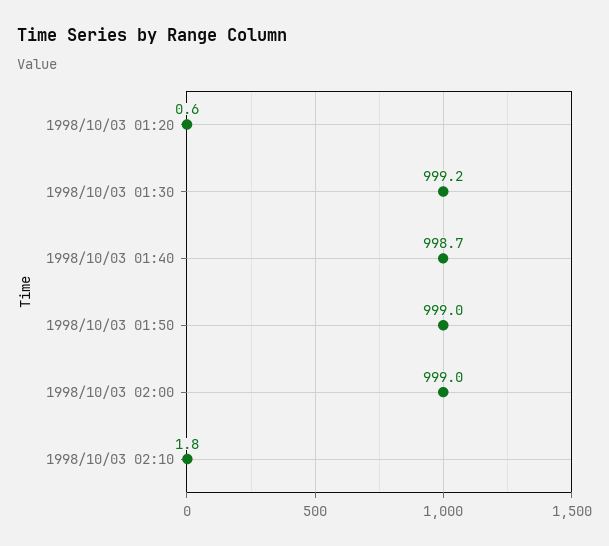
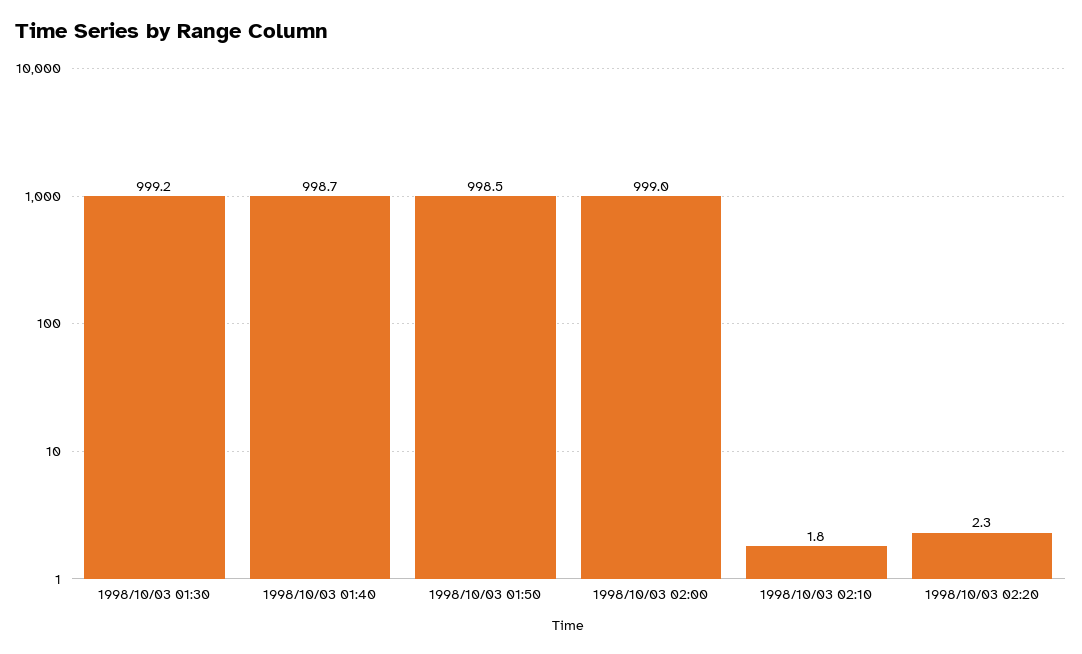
1998/10/03 01:20: 0.6 -> none
1998/10/03 01:50: 999 -> 998.5
1998/10/03 02:20: none -> 2.3

